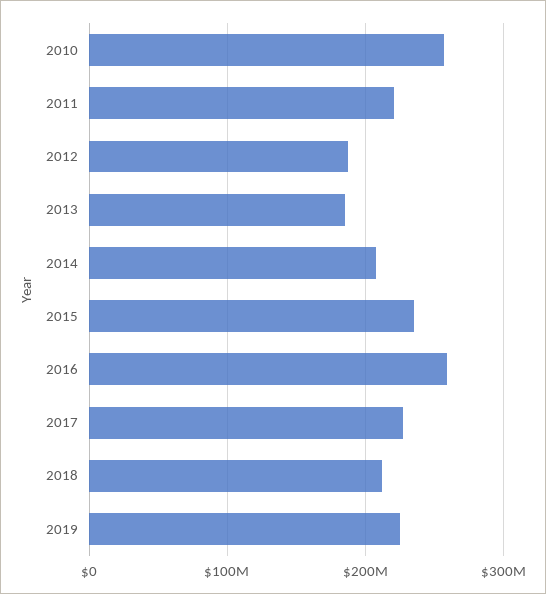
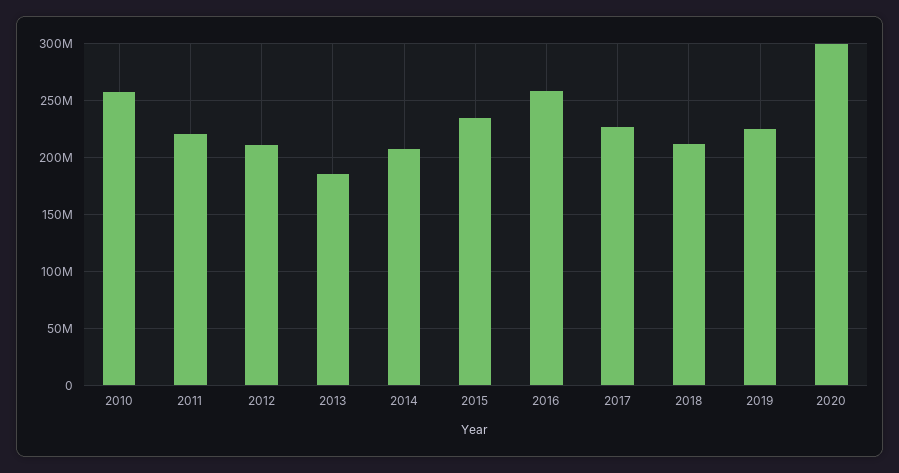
2012: 190000000 -> 210000000
2020: none -> 300000000

